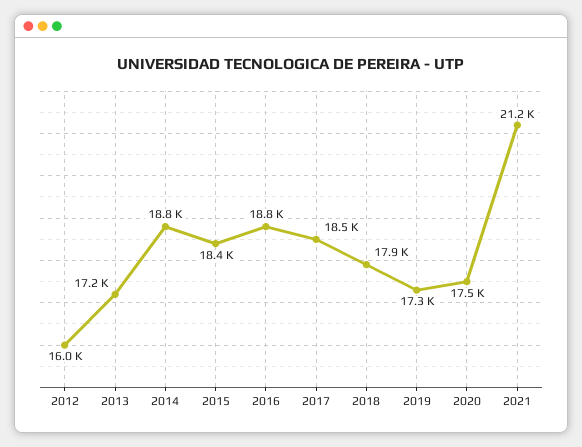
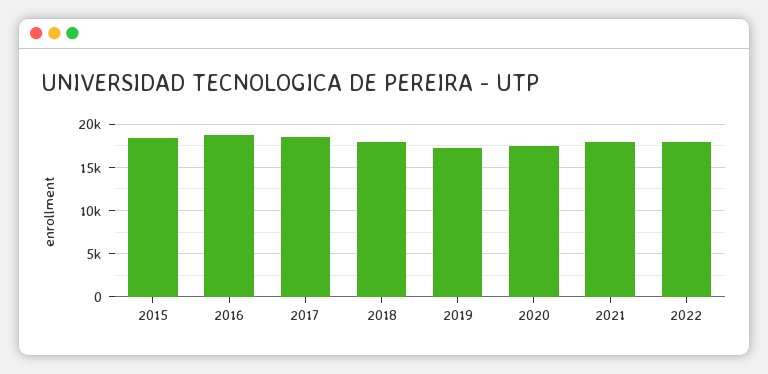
2012: 16000 -> none
2013: 17200 -> none
2014: 18800 -> none
2021: 21200 -> 18000
2022: none -> 18000

